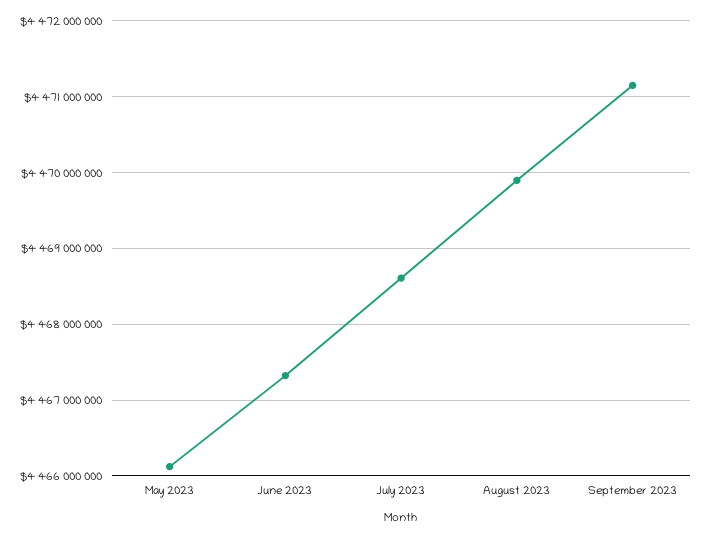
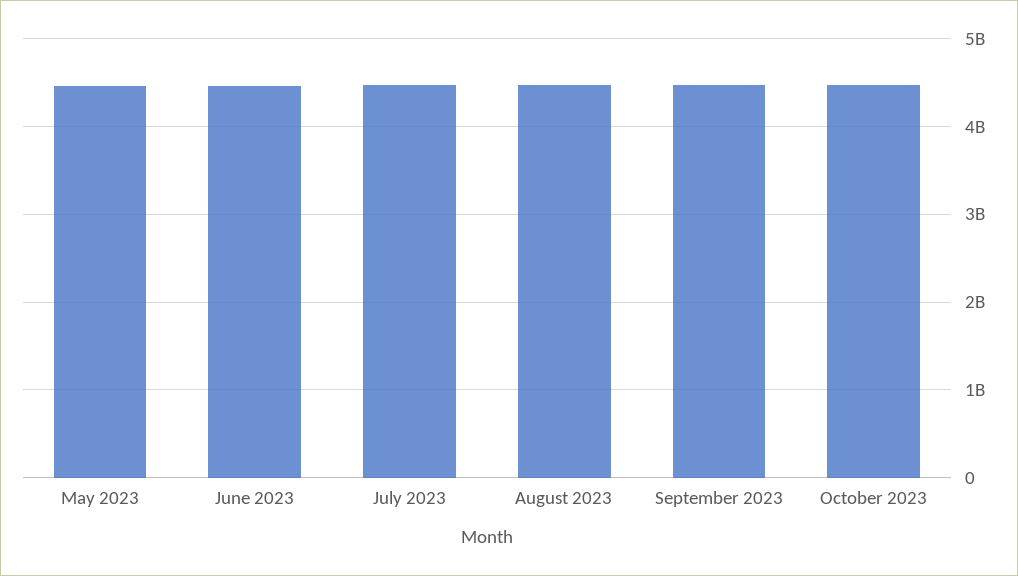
October 2023: none -> 4500000000

